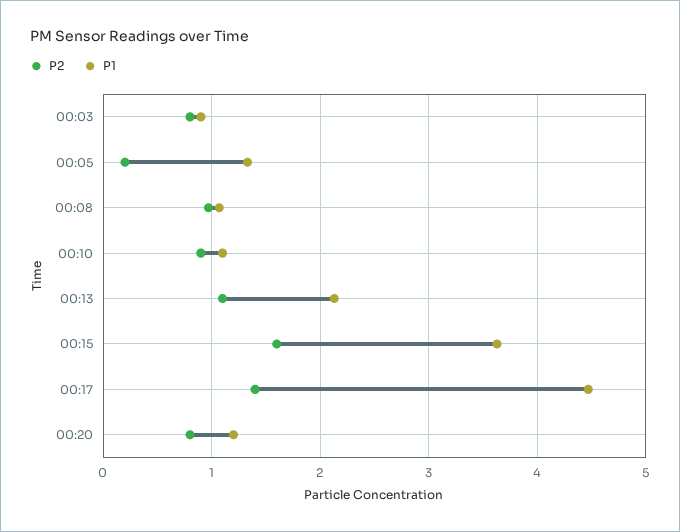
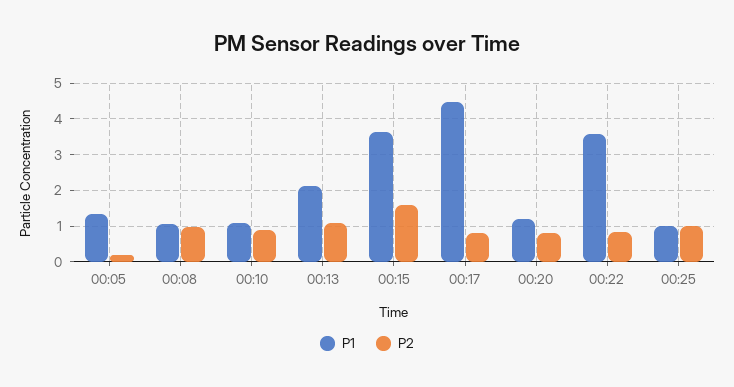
P2, 00:03: 0.8 -> none
P1, 00:03: 0.9 -> none
P2, 00:17: 1.4 -> 0.8
P1, 00:22: none -> 3.6
P2, 00:22: none -> 0.8
P1, 00:25: none -> 1
P2, 00:25: none -> 1

